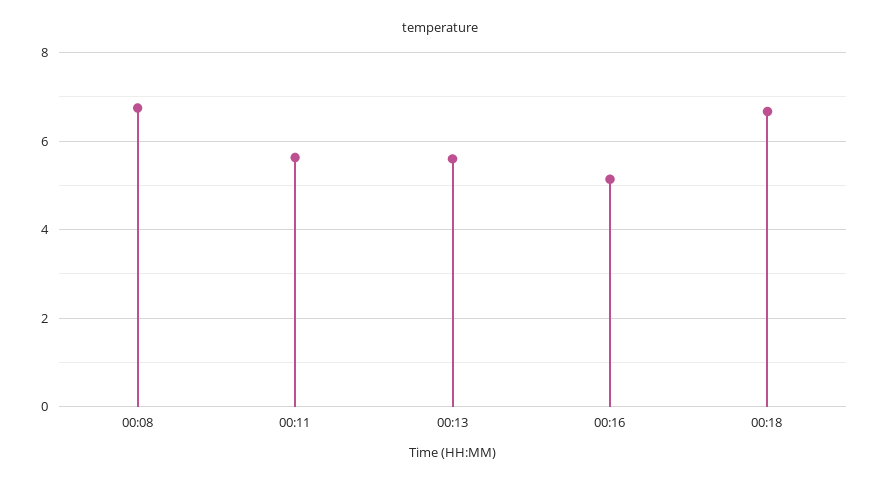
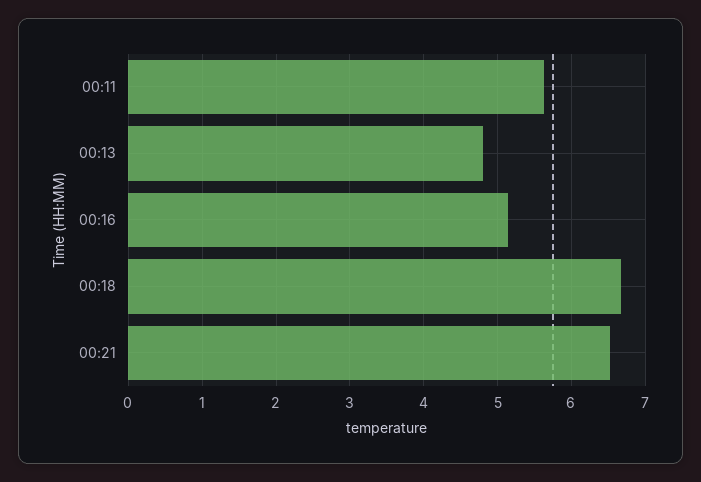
00:08: 6.8 -> none
00:13: 5.6 -> 4.8
00:21: none -> 6.5

